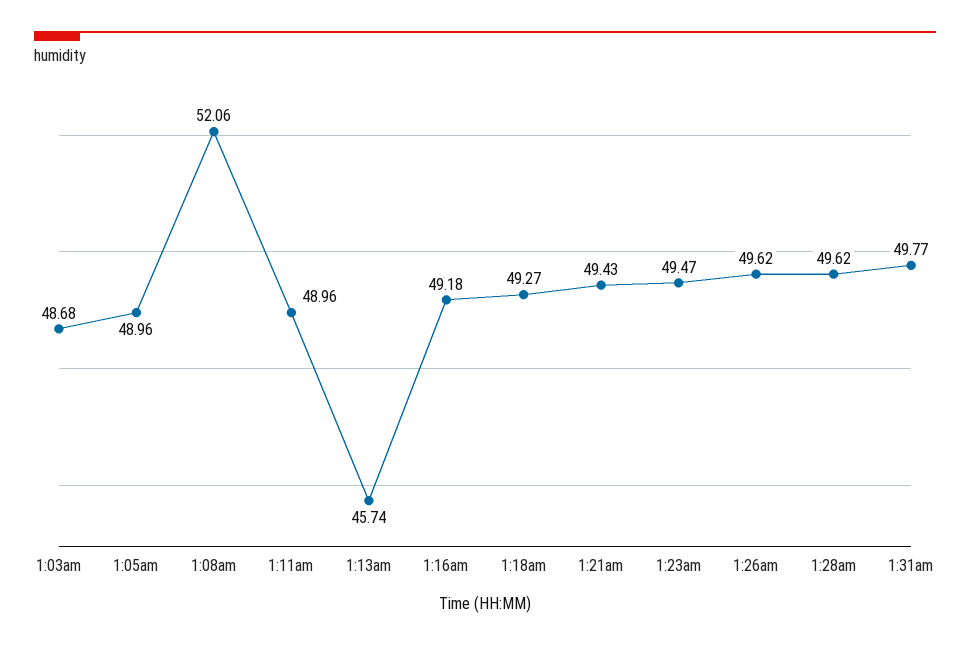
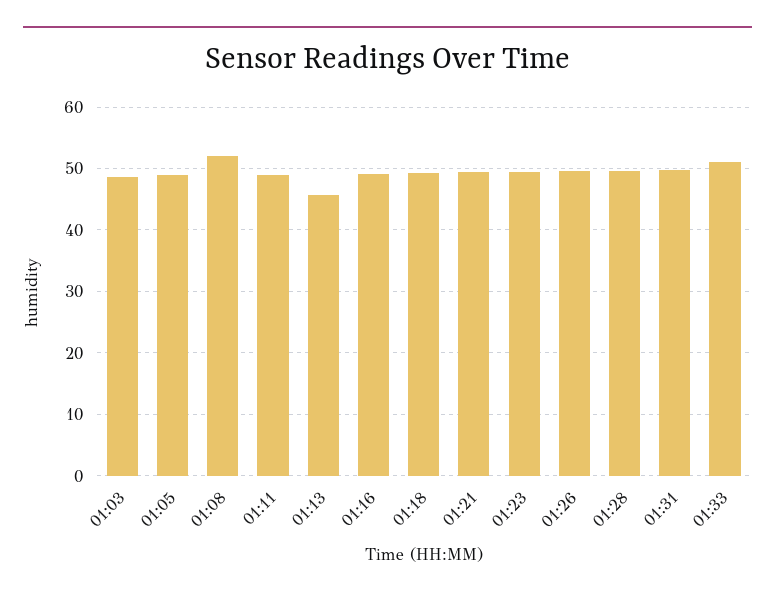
01:33: none -> 51

